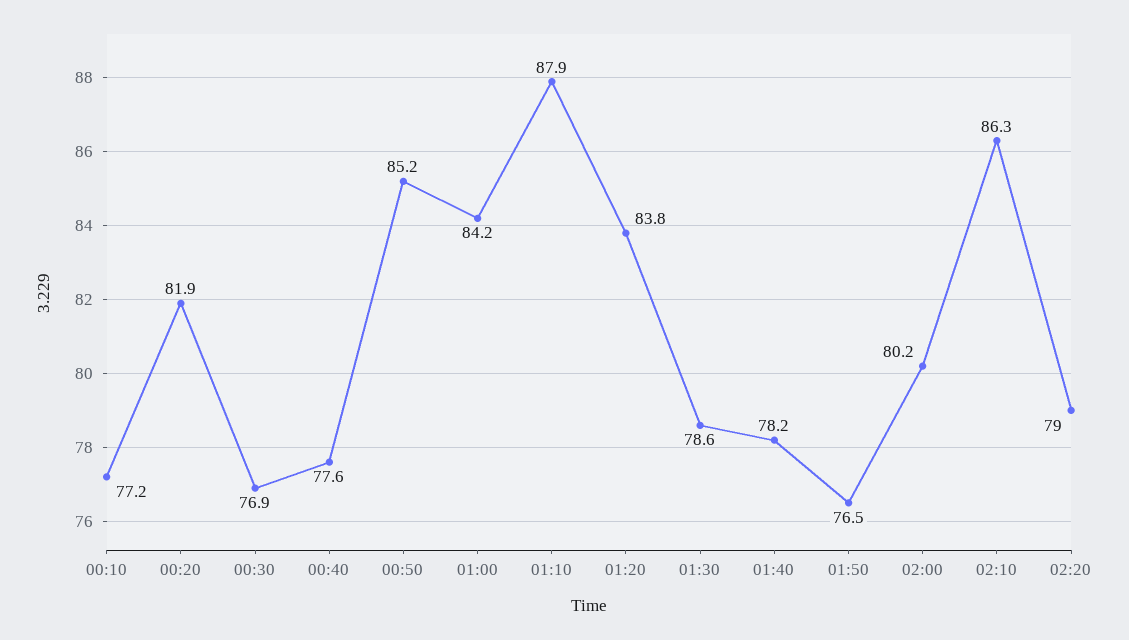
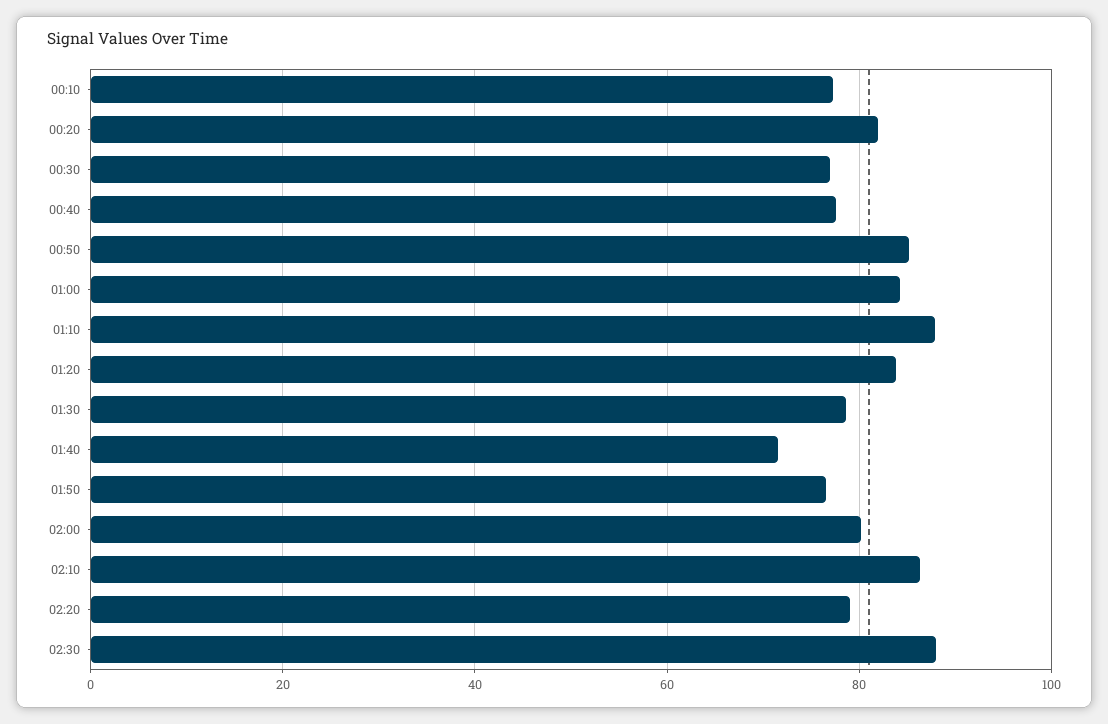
01:40: 78.2 -> 72
02:30: none -> 88

